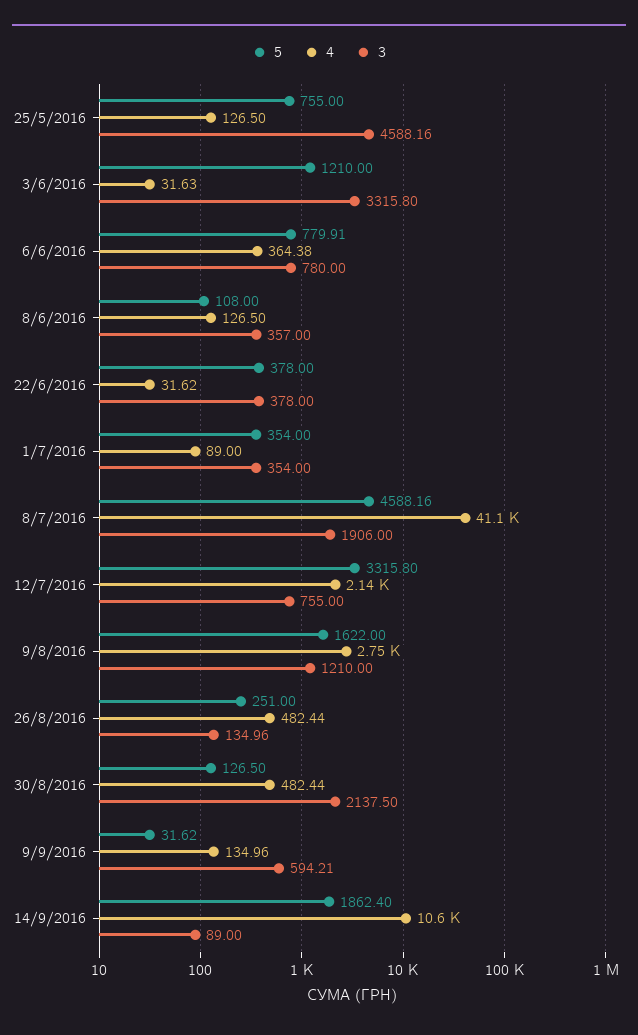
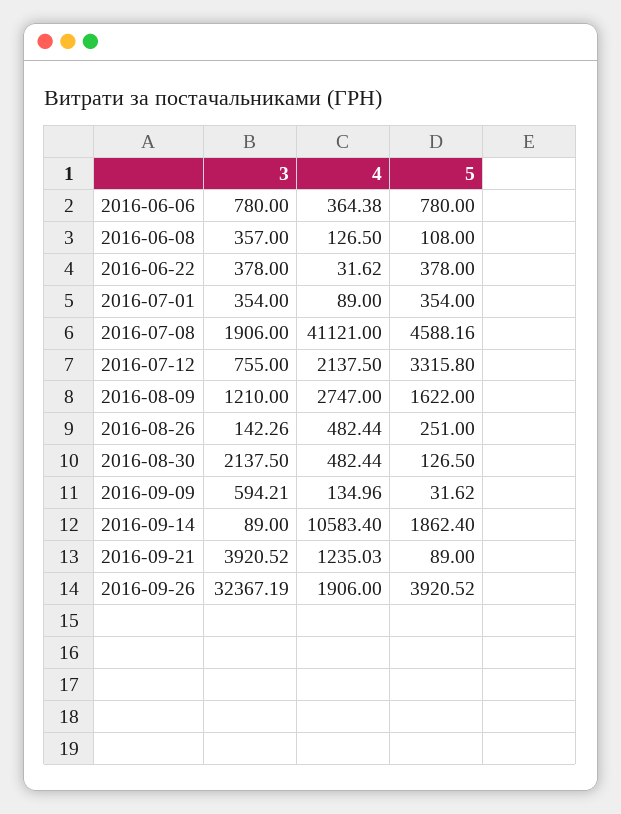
5, 25/5/2016: 755 -> none
4, 25/5/2016: 126.5 -> none
3, 25/5/2016: 4588.16 -> none
5, 3/6/2016: 1210 -> none
4, 3/6/2016: 31.63 -> none
3, 3/6/2016: 3315.8 -> none
5, 6/6/2016: 779.91 -> 780
3, 26/8/2016: 134.96 -> 142.26
3, 2016-09-21: none -> 3920.52
4, 2016-09-21: none -> 1235.03
5, 2016-09-21: none -> 89
3, 2016-09-26: none -> 32367.19
4, 2016-09-26: none -> 1906
5, 2016-09-26: none -> 3920.52

